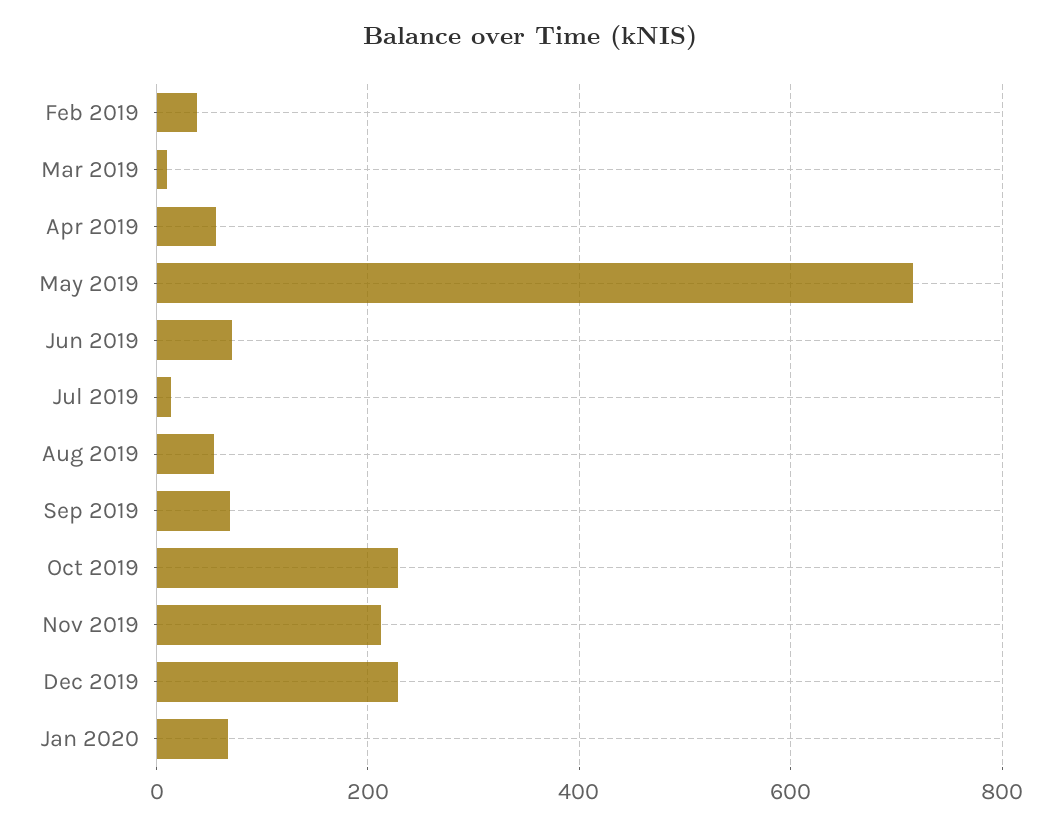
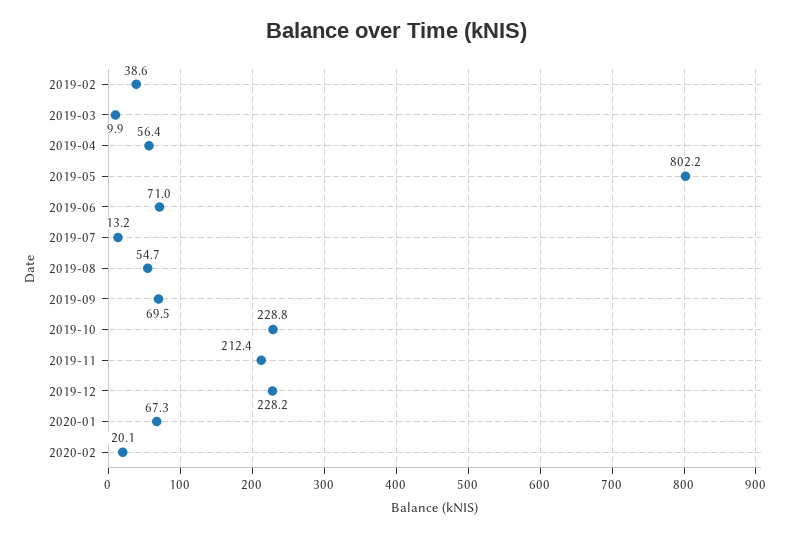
May 2019: 720 -> 802.2
2020-02: none -> 20.1

